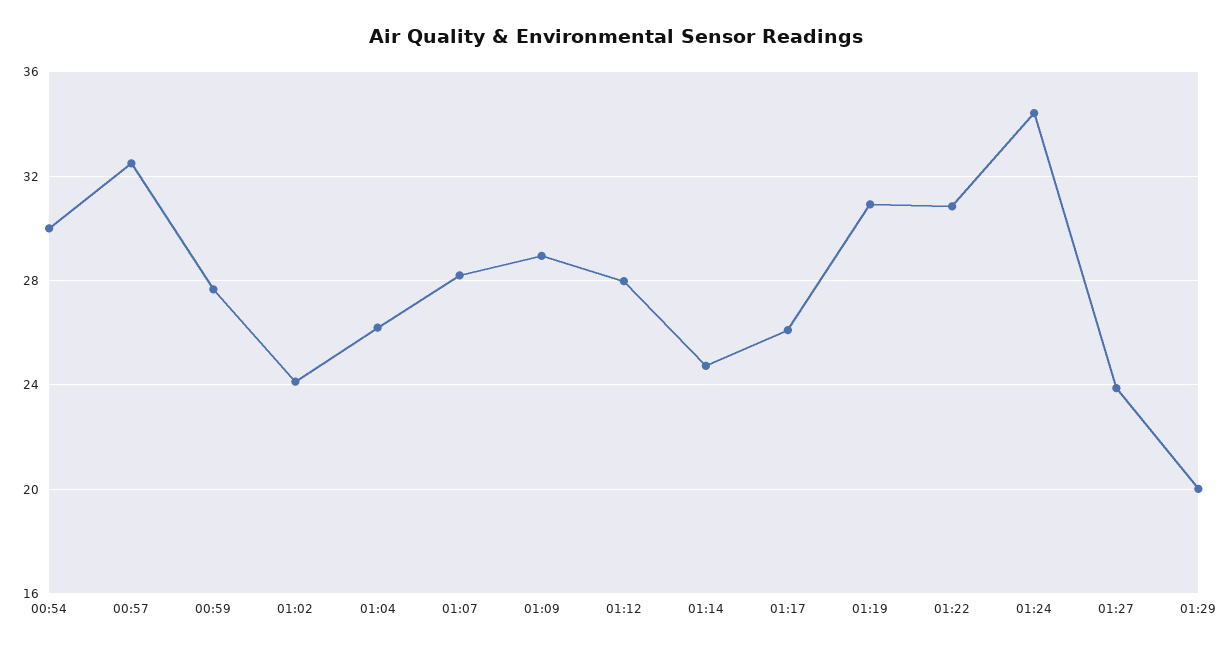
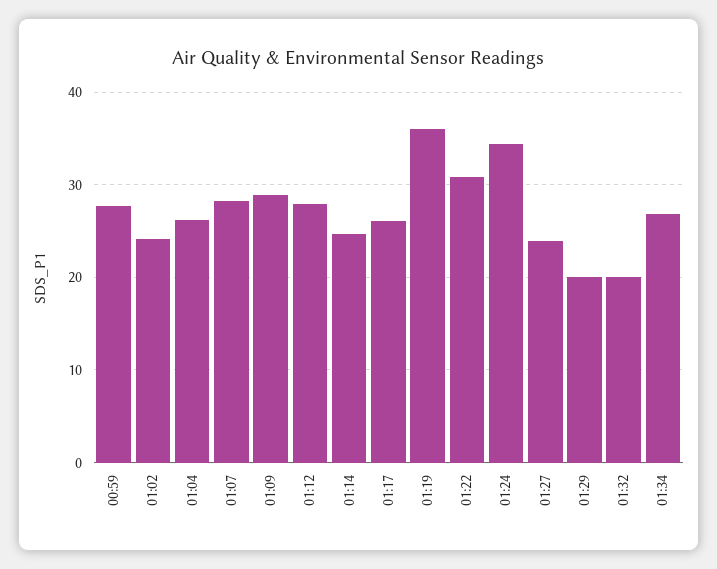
00:54: 30 -> none
00:57: 32.5 -> none
01:19: 31 -> 36
01:32: none -> 20
01:34: none -> 27

